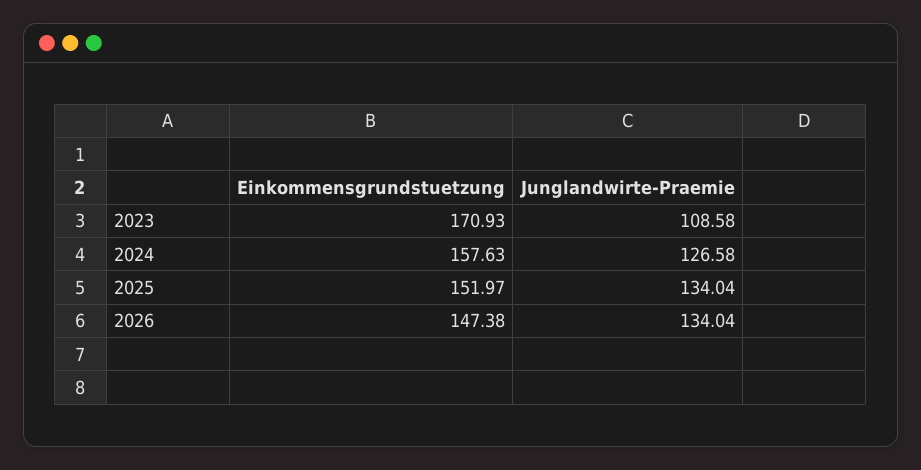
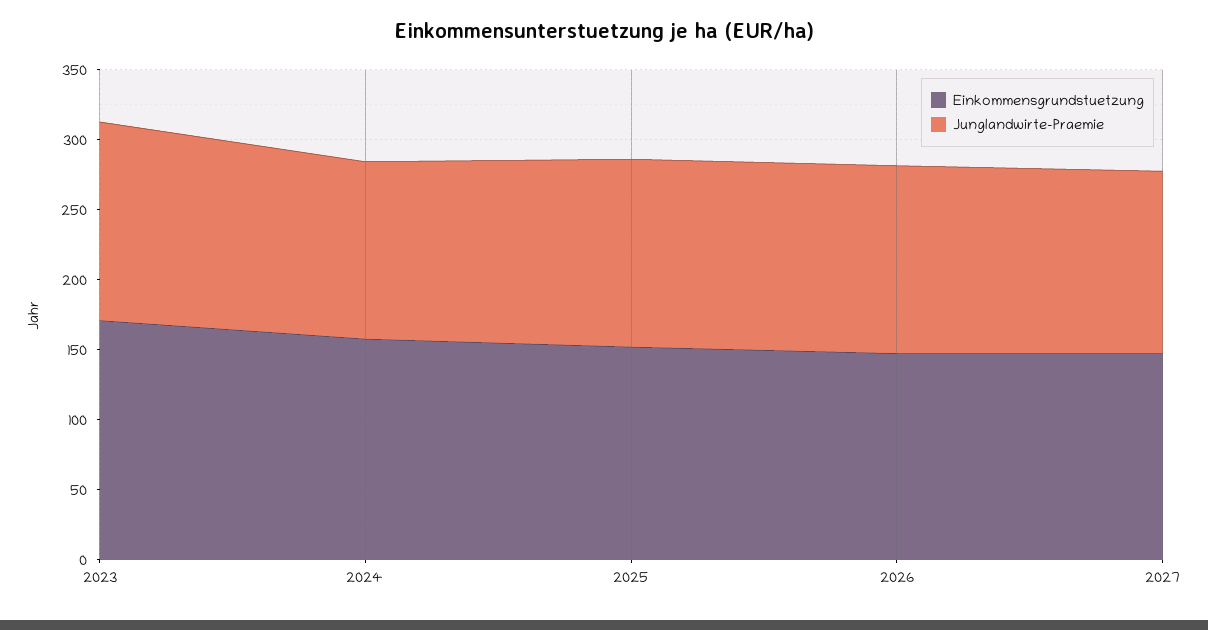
Junglandwirte-Praemie, 2023: 108.58 -> 140
Einkommensgrundstuetzung, 2027: none -> 150
Junglandwirte-Praemie, 2027: none -> 130

